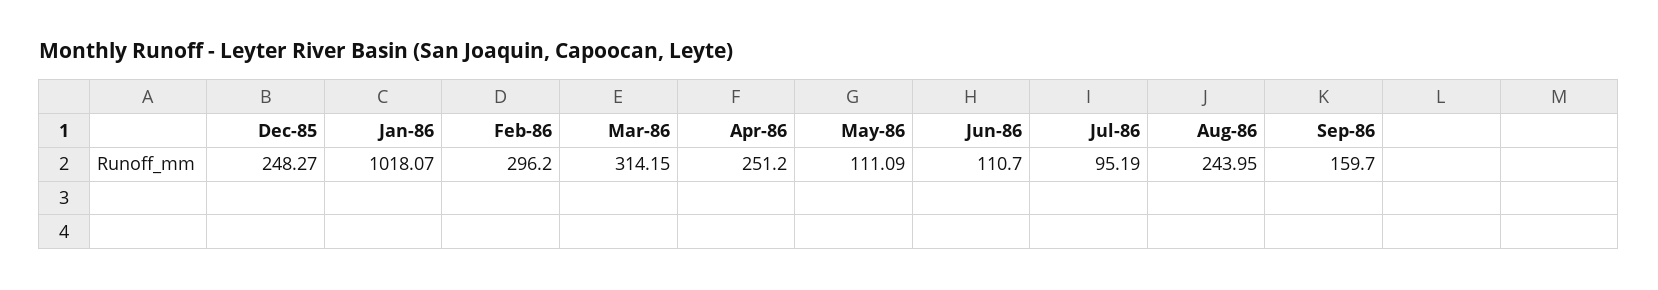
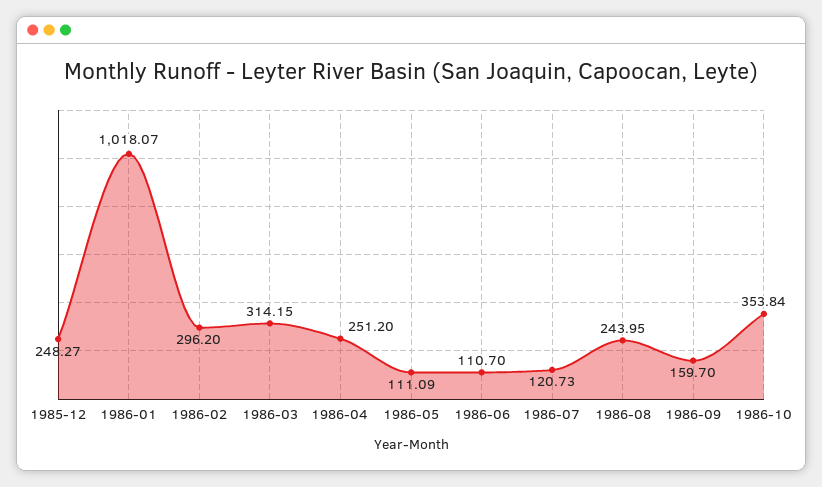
Jul-86: 95.19 -> 120.73
1986-10: none -> 353.84

